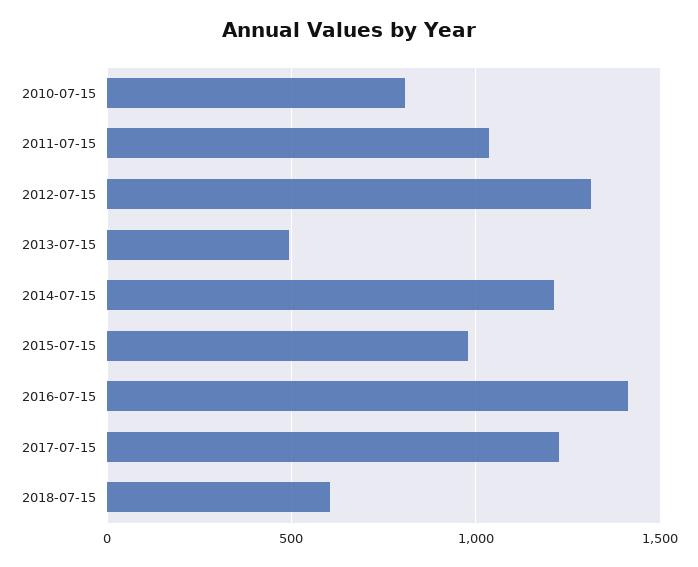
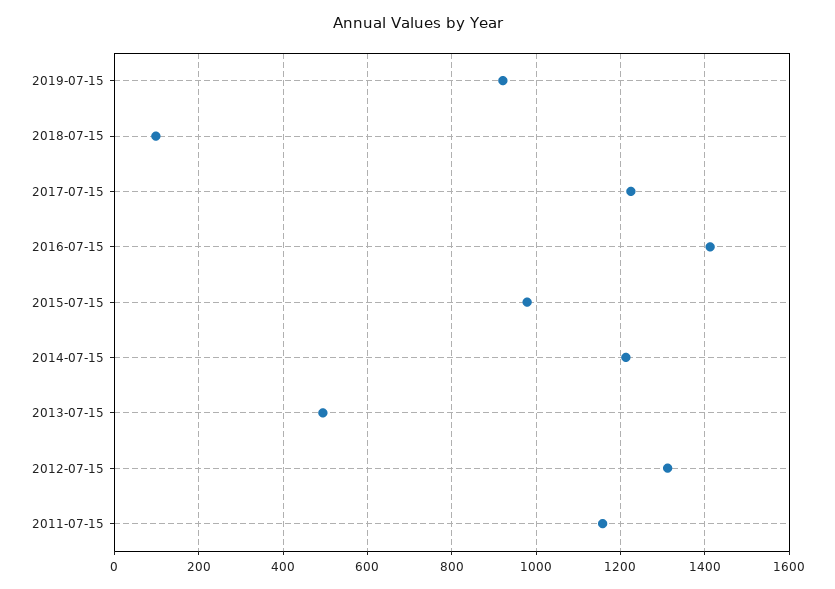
2010-07-15: 800 -> none
2011-07-15: 1050 -> 1160
2018-07-15: 600 -> 100
2019-07-15: none -> 920

